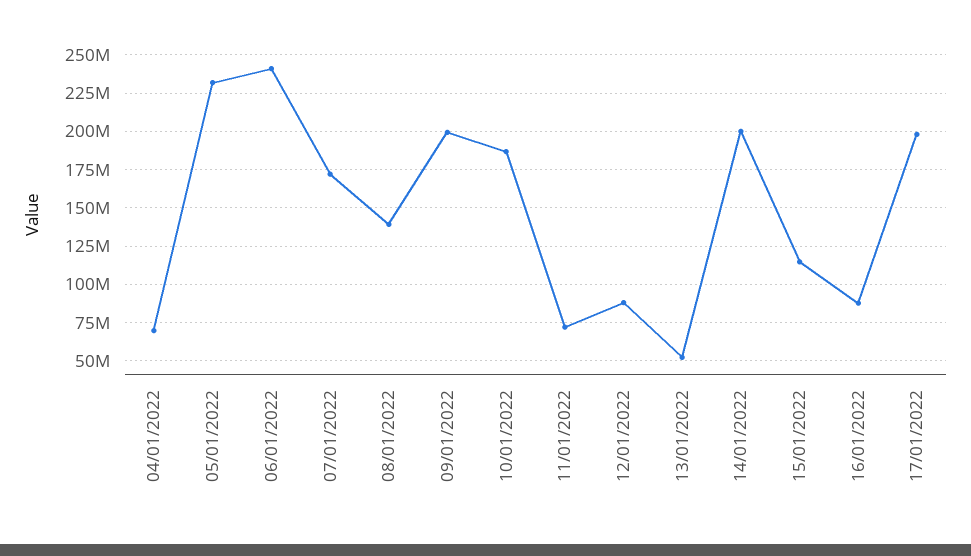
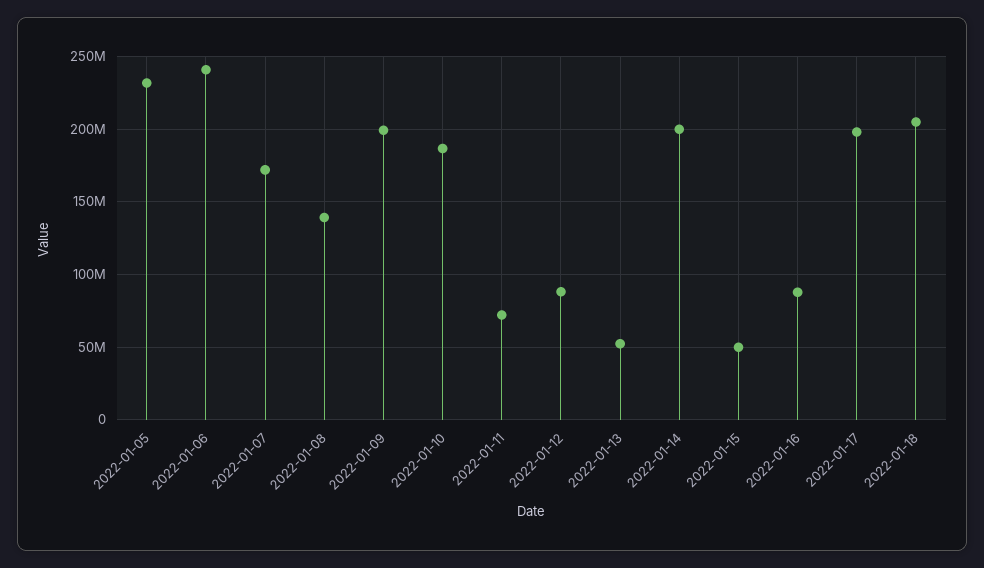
04/01/2022: 70000000 -> none
15/01/2022: 115000000 -> 50000000
2022-01-18: none -> 205000000

